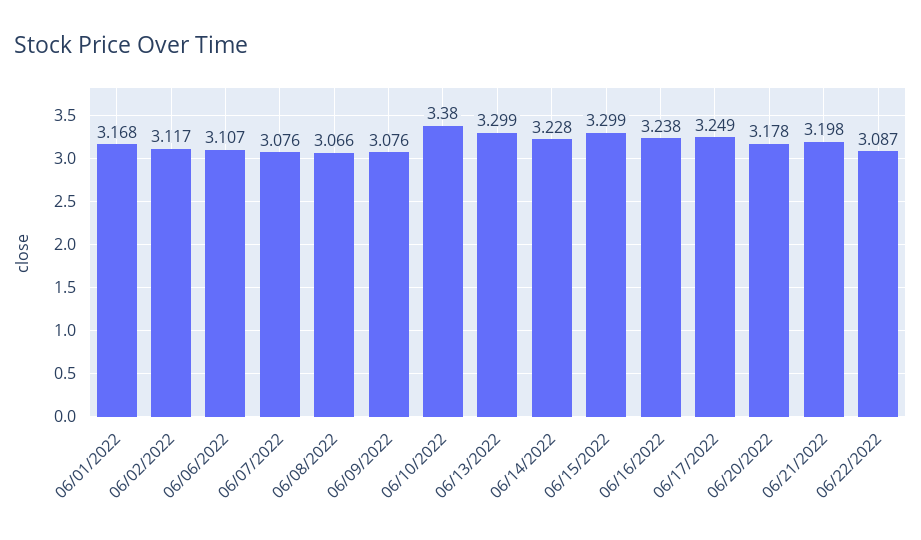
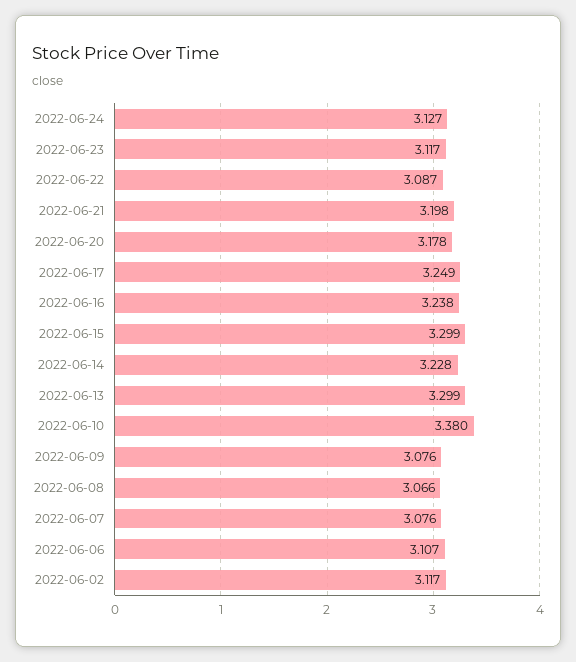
06/01/2022: 3.168 -> none
2022-06-24: none -> 3.127
2022-06-23: none -> 3.117

